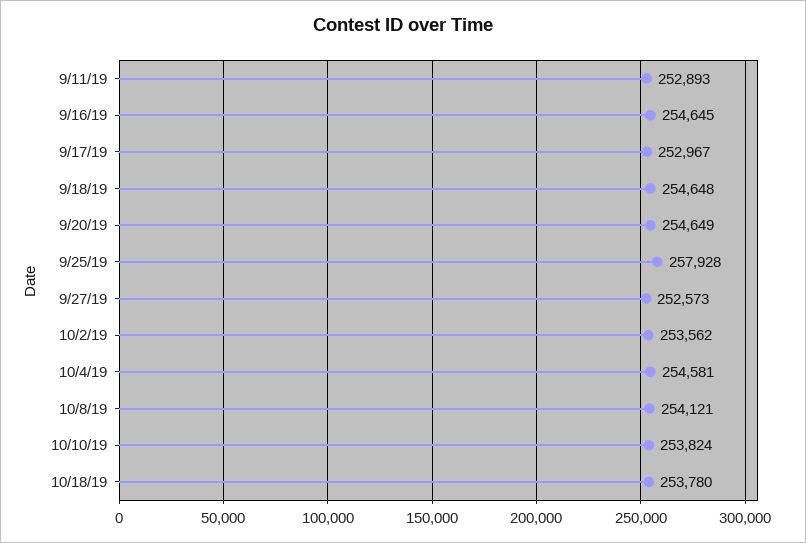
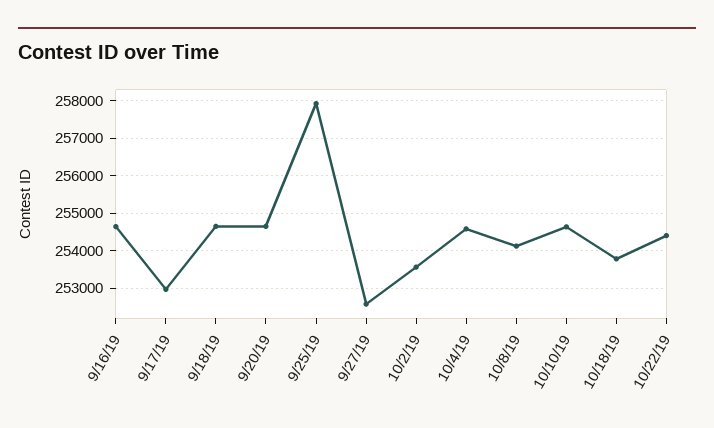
9/11/19: 252893 -> none
10/10/19: 253824 -> 254600
10/22/19: none -> 254400

